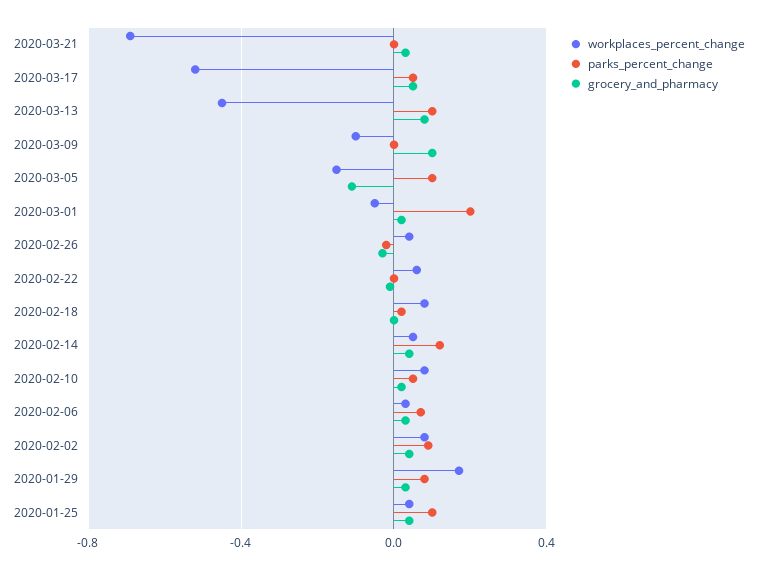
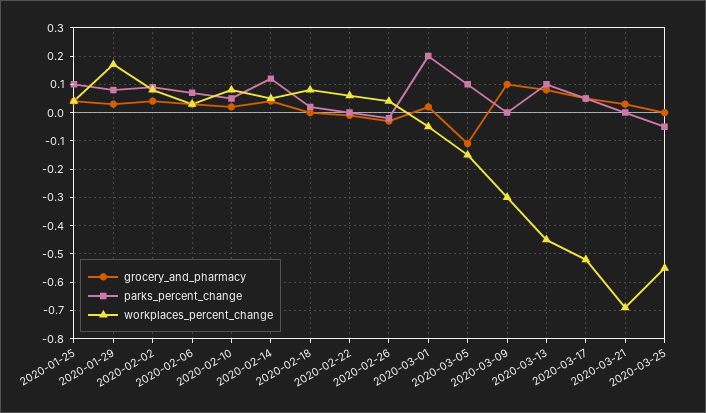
workplaces_percent_change, 2020-03-09: -0.1 -> -0.3
grocery_and_pharmacy, 2020-03-25: none -> 0
parks_percent_change, 2020-03-25: none -> -0.05
workplaces_percent_change, 2020-03-25: none -> -0.55

